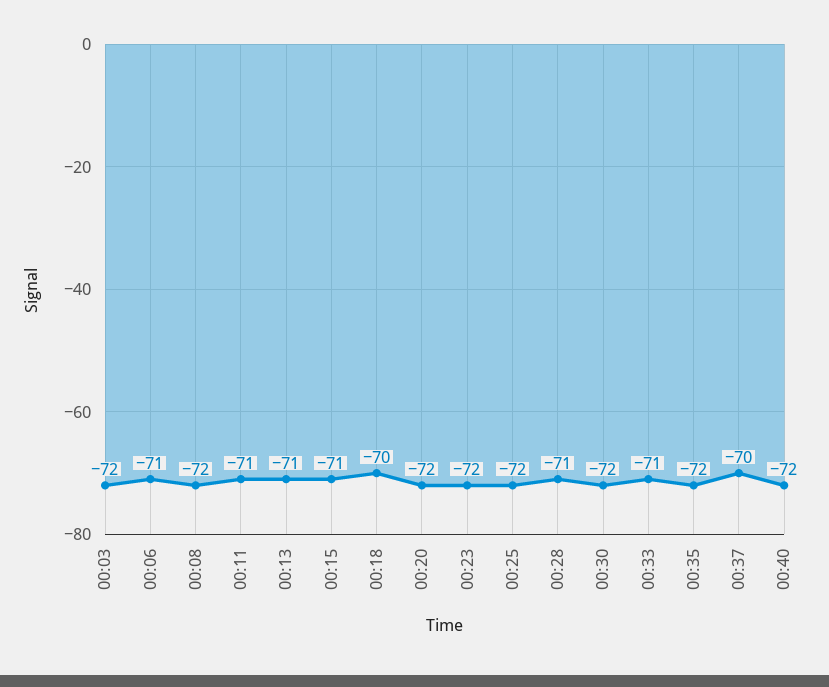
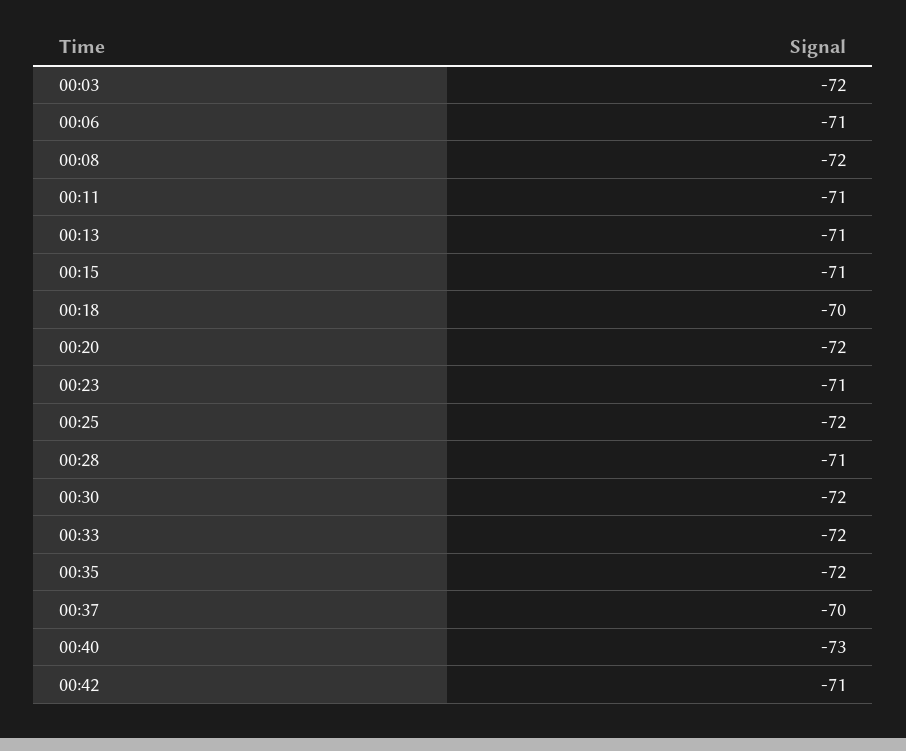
00:23: -72 -> -71
00:33: -71 -> -72
00:40: -72 -> -73
00:42: none -> -71

